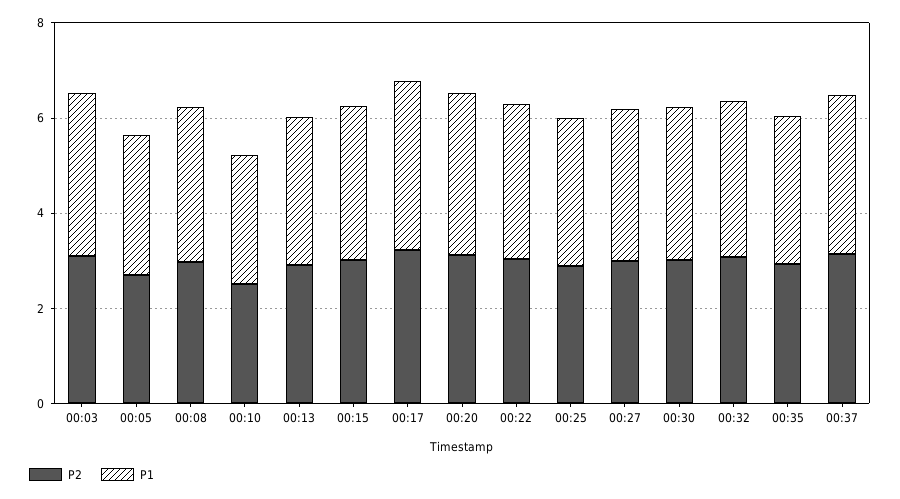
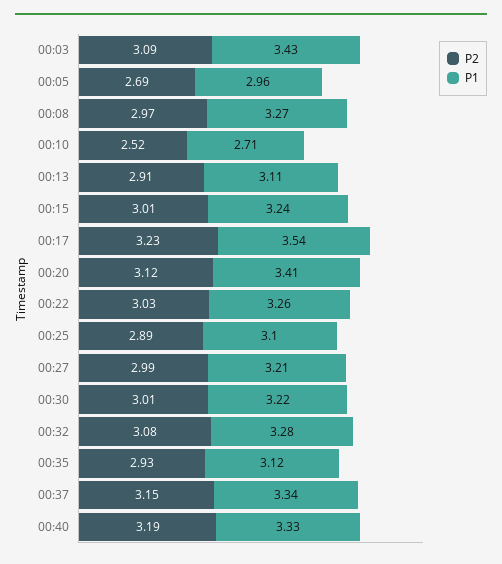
P2, 00:40: none -> 3.19
P1, 00:40: none -> 3.33

